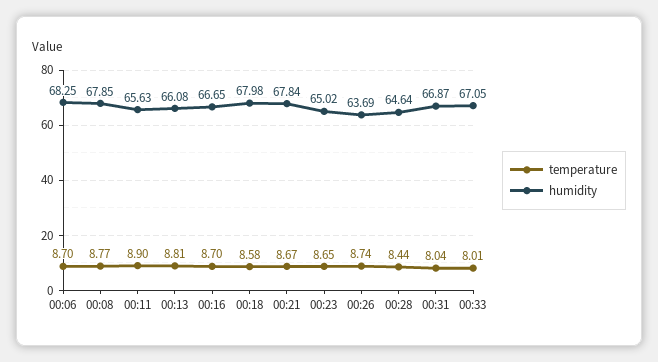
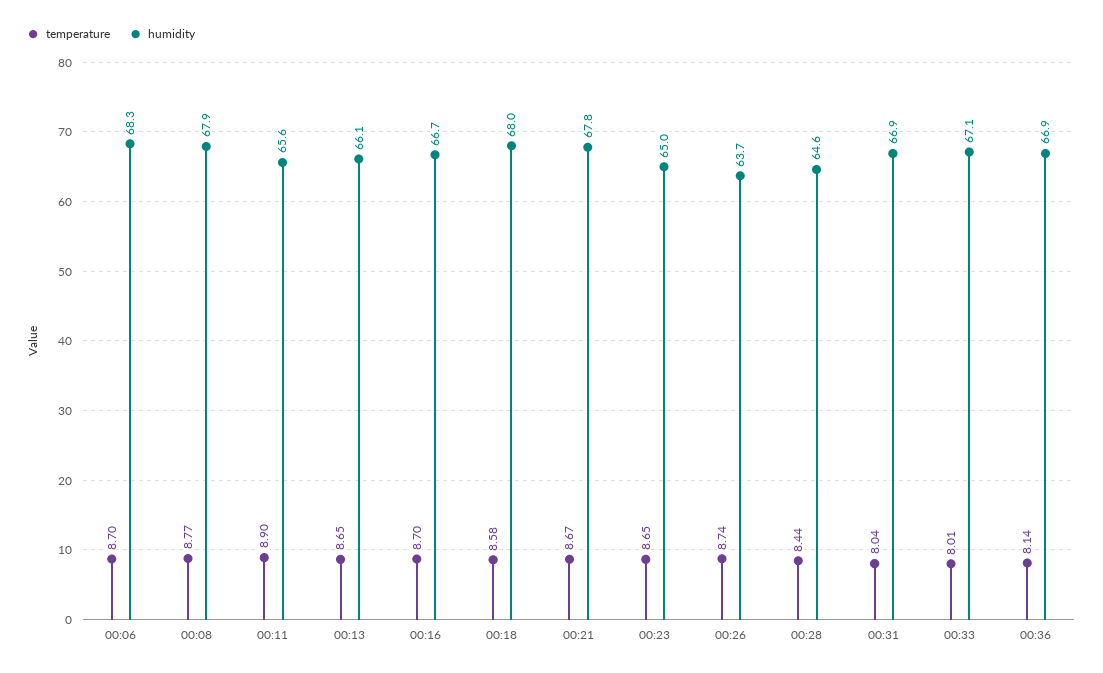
temperature, 00:13: 8.81 -> 8.65
temperature, 00:36: none -> 8.14
humidity, 00:36: none -> 66.9

